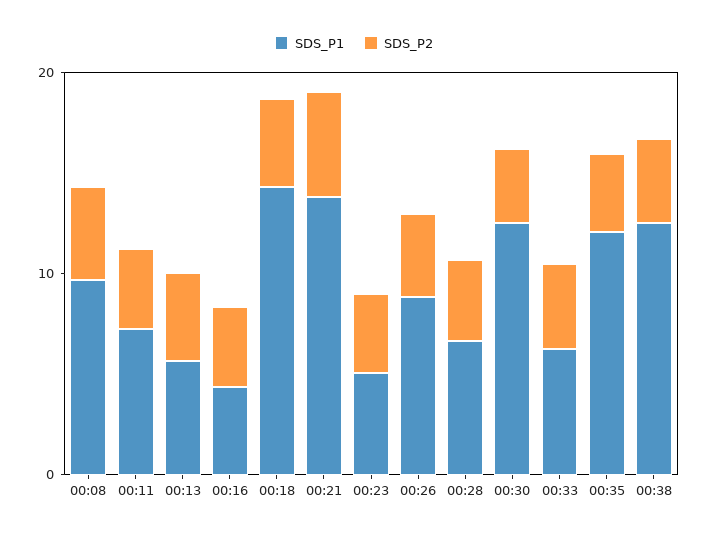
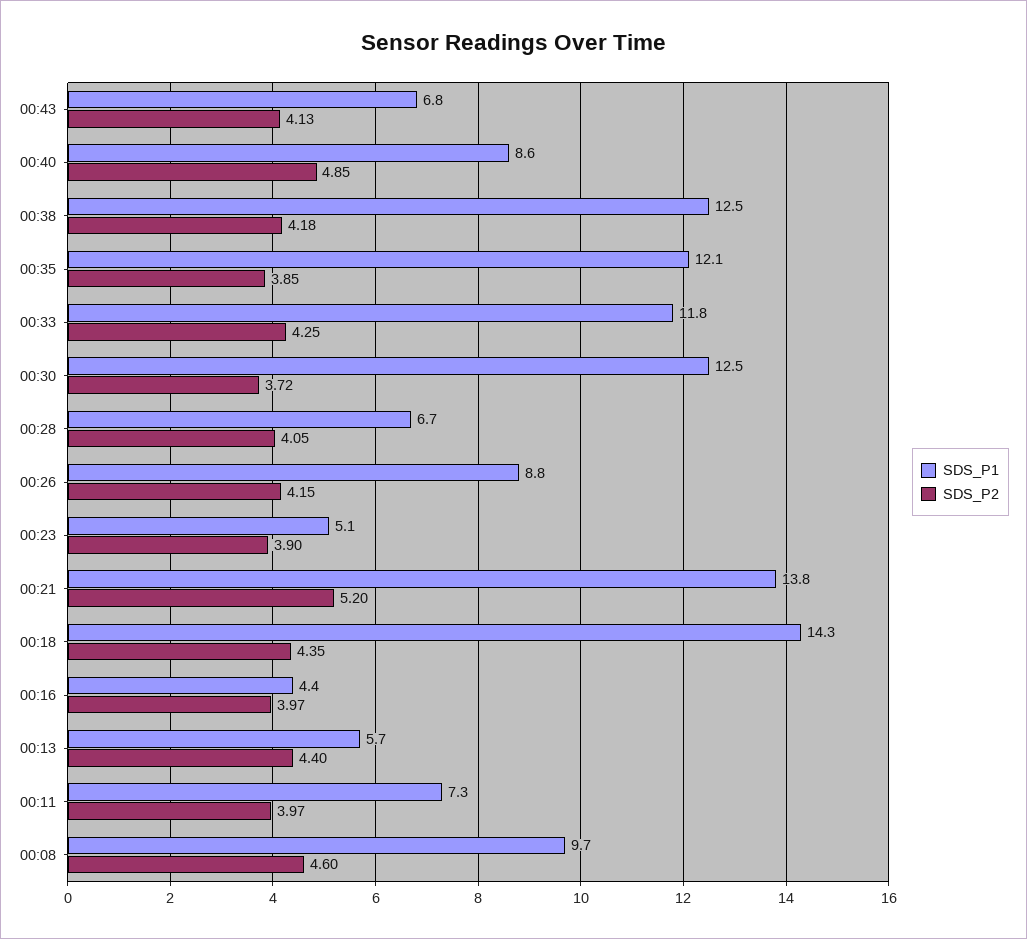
SDS_P1, 00:33: 6 -> 11.8
SDS_P1, 00:43: none -> 6.8
SDS_P2, 00:43: none -> 4.13
SDS_P1, 00:40: none -> 8.6
SDS_P2, 00:40: none -> 4.85

